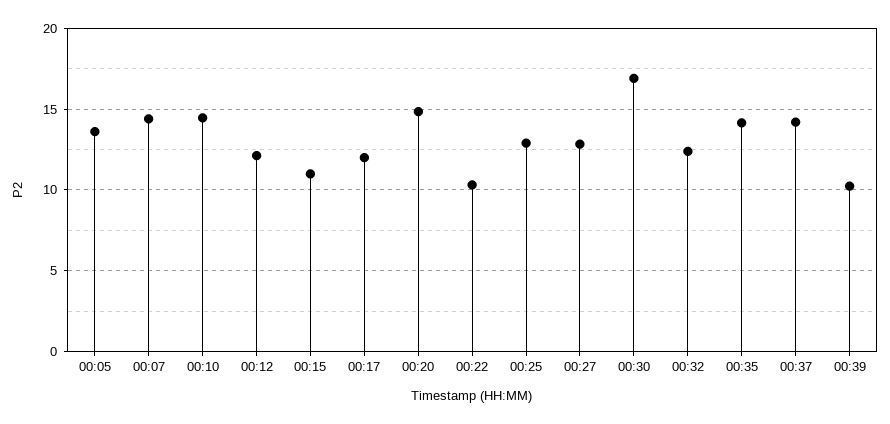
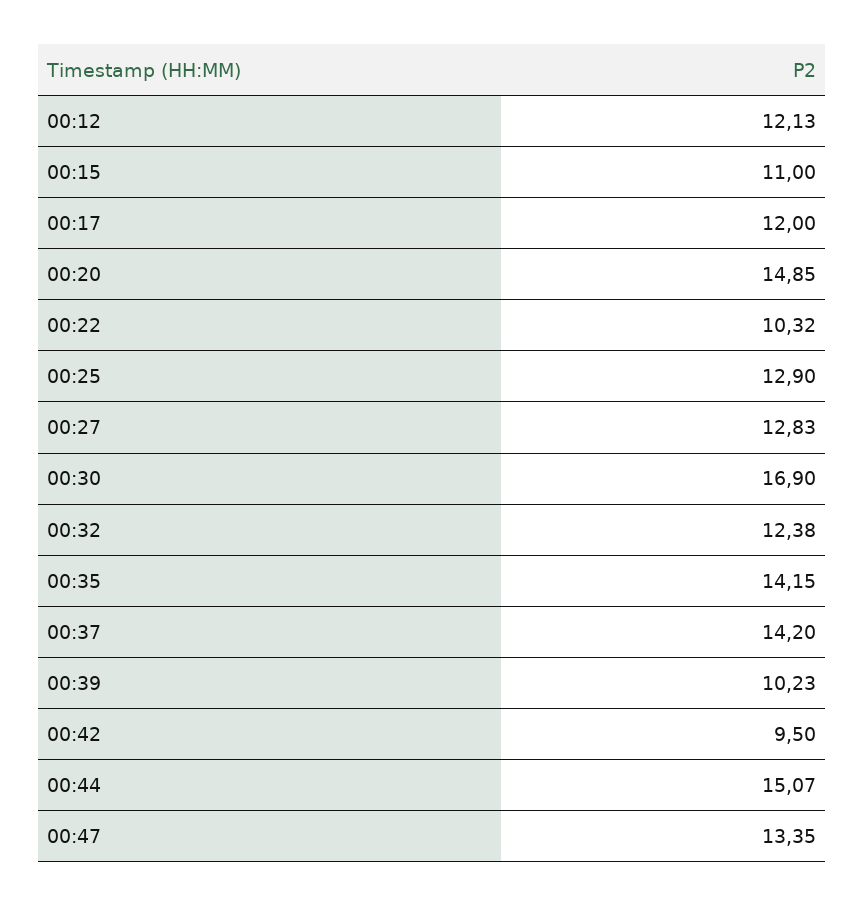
00:05: 13.5 -> none
00:07: 14.5 -> none
00:10: 14.5 -> none
00:42: none -> 9.5
00:44: none -> 15.07
00:47: none -> 13.35

